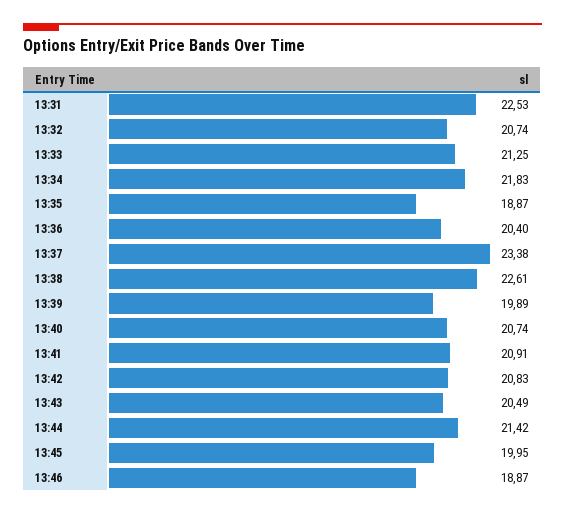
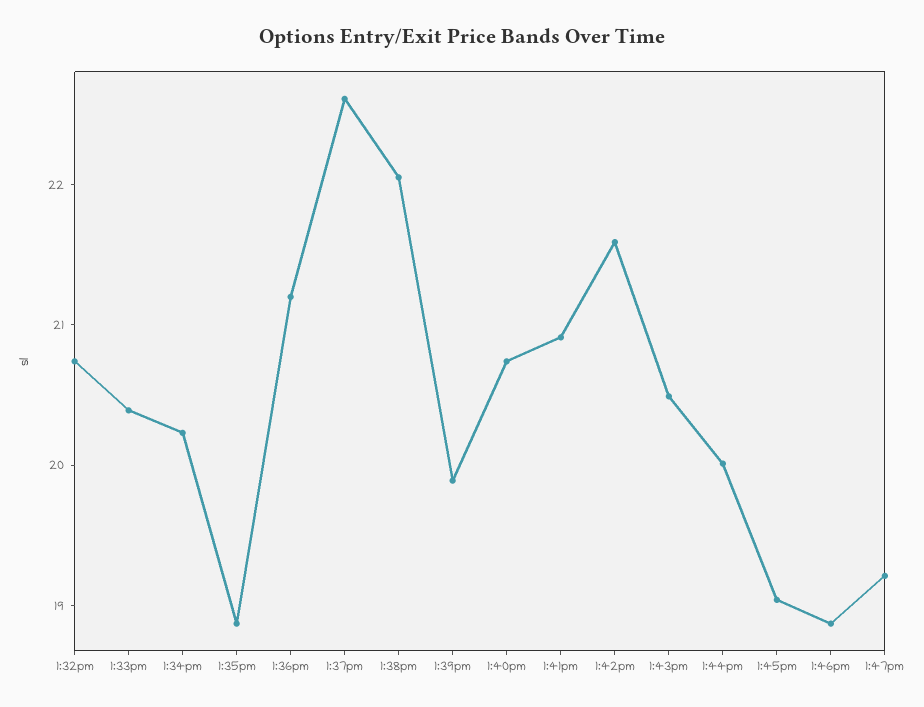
13:31: 22.53 -> none
13:33: 21.25 -> 20.4
13:34: 21.83 -> 20.2
13:36: 20.4 -> 21.2
13:37: 23.38 -> 22.6
13:38: 22.61 -> 22
13:42: 20.83 -> 21.6
13:44: 21.42 -> 20
13:45: 19.95 -> 19
1:47pm: none -> 19.2

